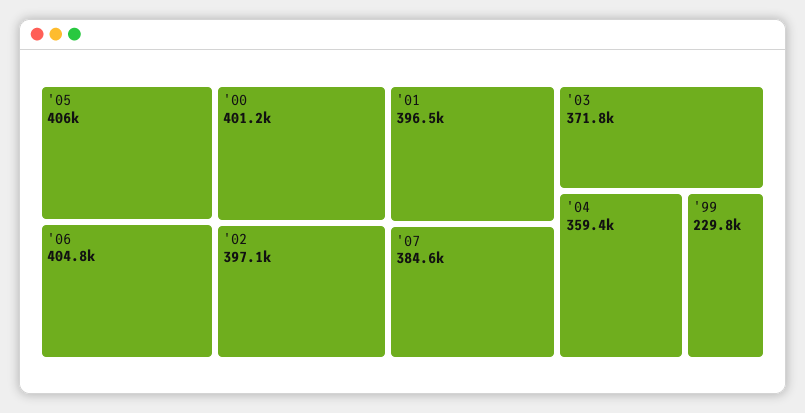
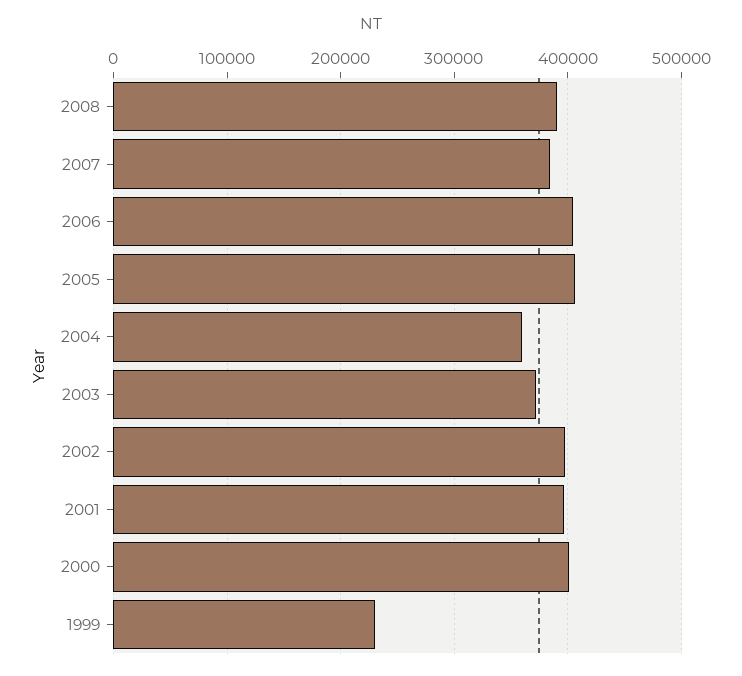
2008: none -> 390000

